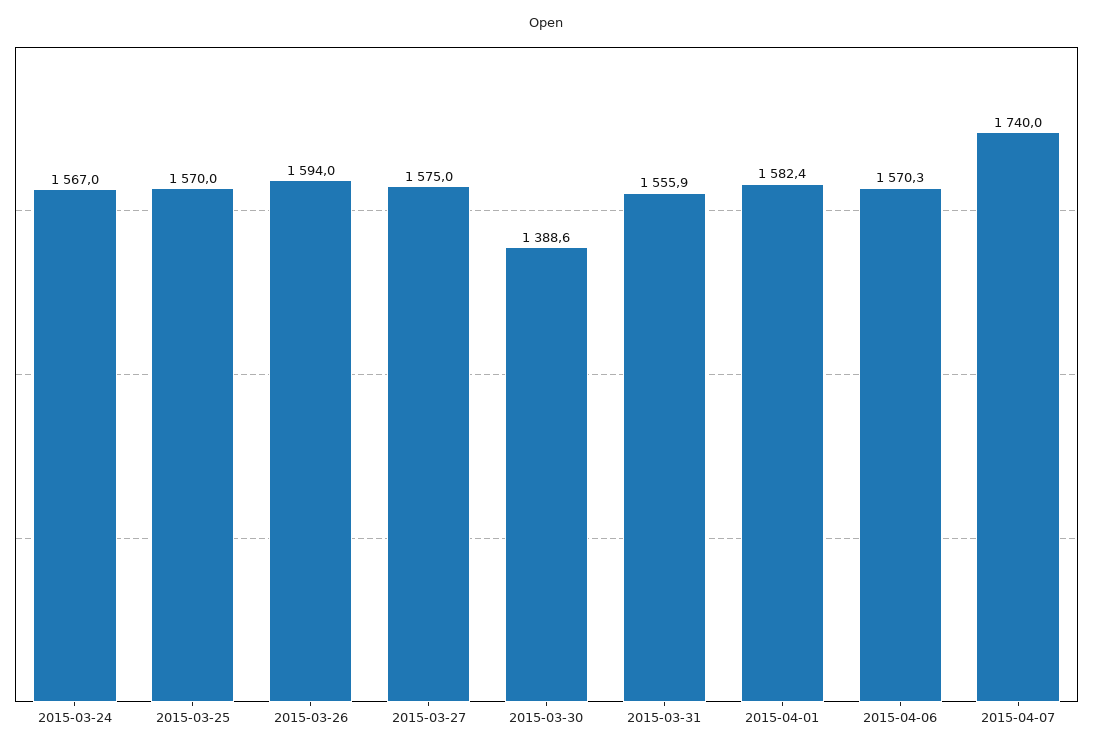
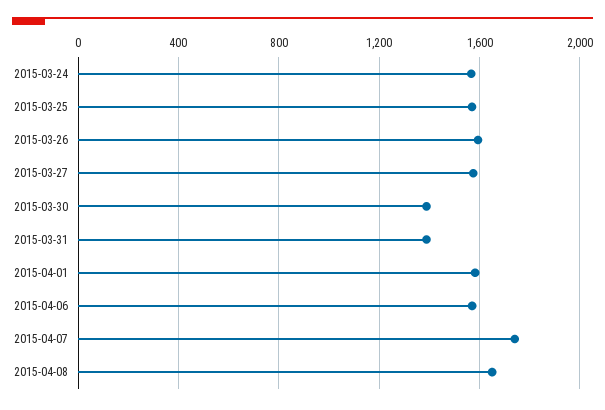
2015-03-31: 1555.9 -> 1400
2015-04-08: none -> 1650

